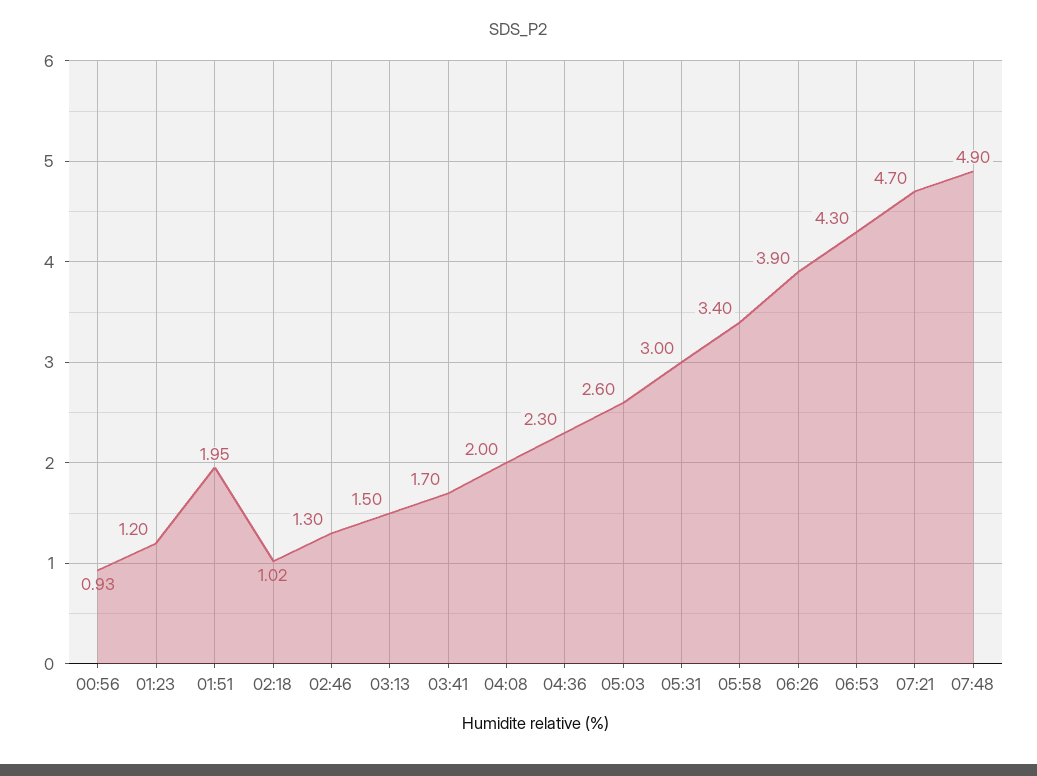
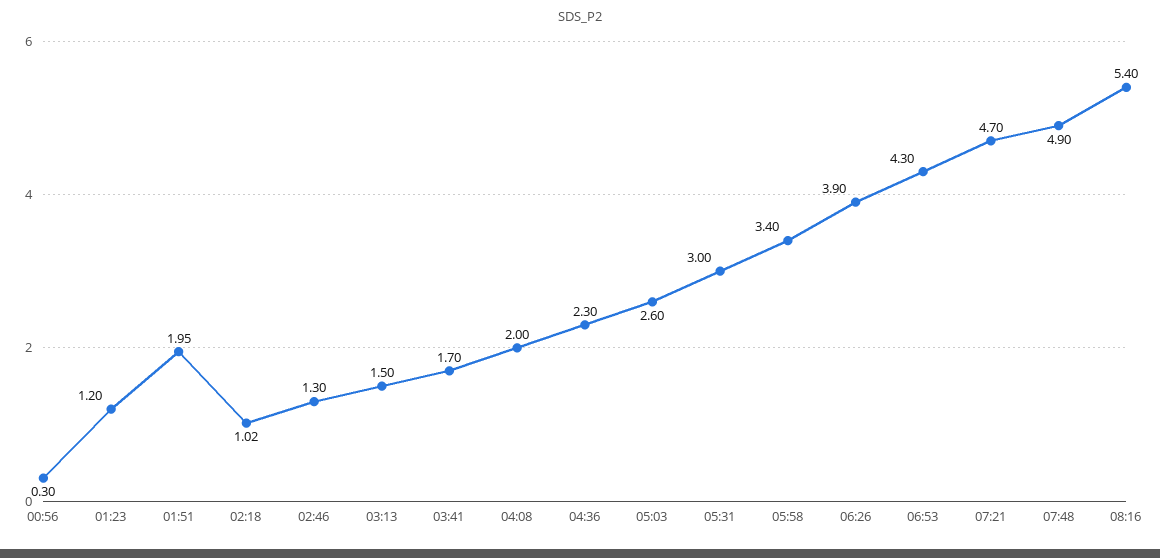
00:56: 0.93 -> 0.3
08:16: none -> 5.4

